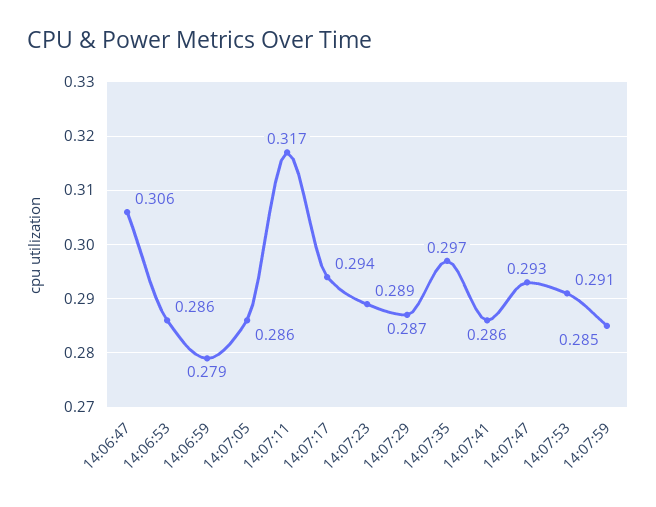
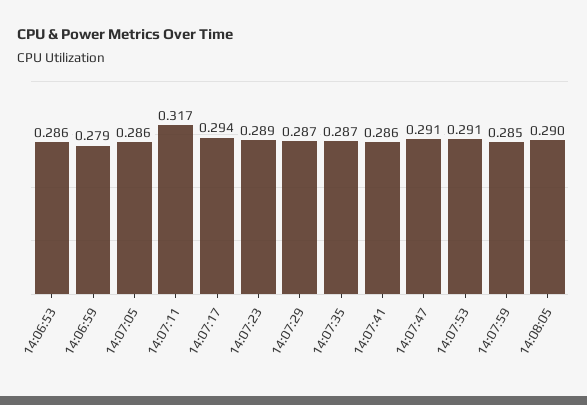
14:06:47: 0.306 -> none
14:07:35: 0.297 -> 0.287
14:07:47: 0.293 -> 0.291
14:08:05: none -> 0.29

